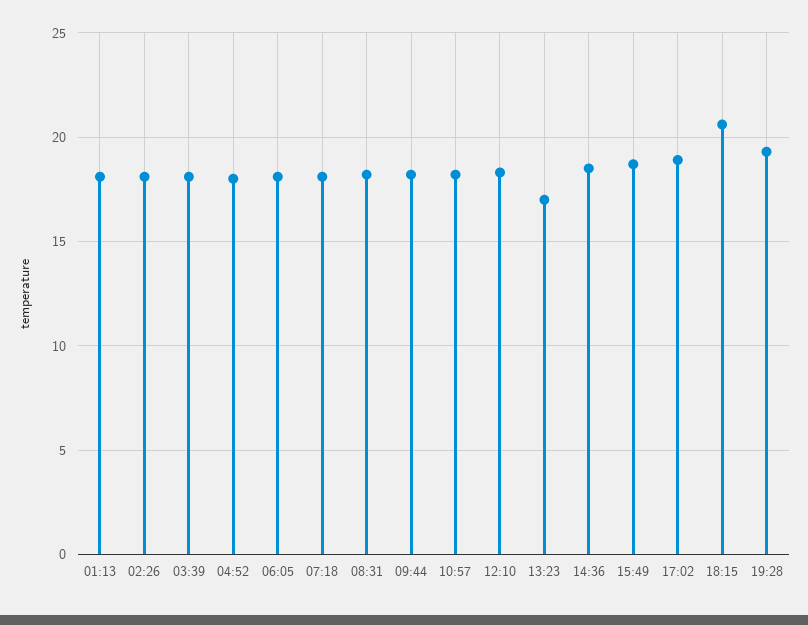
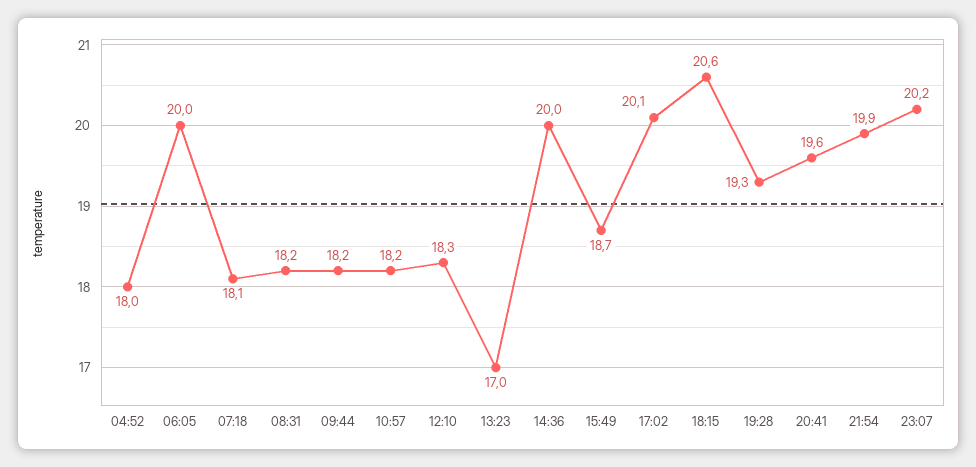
01:13: 18 -> none
02:26: 18 -> none
03:39: 18 -> none
06:05: 18 -> 20
14:36: 18.5 -> 20
17:02: 19 -> 20.1
20:41: none -> 19.6
21:54: none -> 19.9
23:07: none -> 20.2

